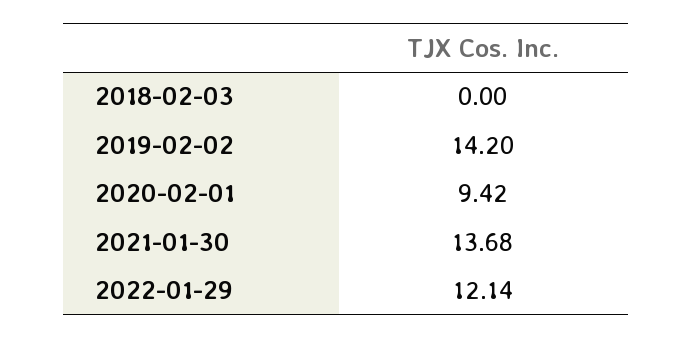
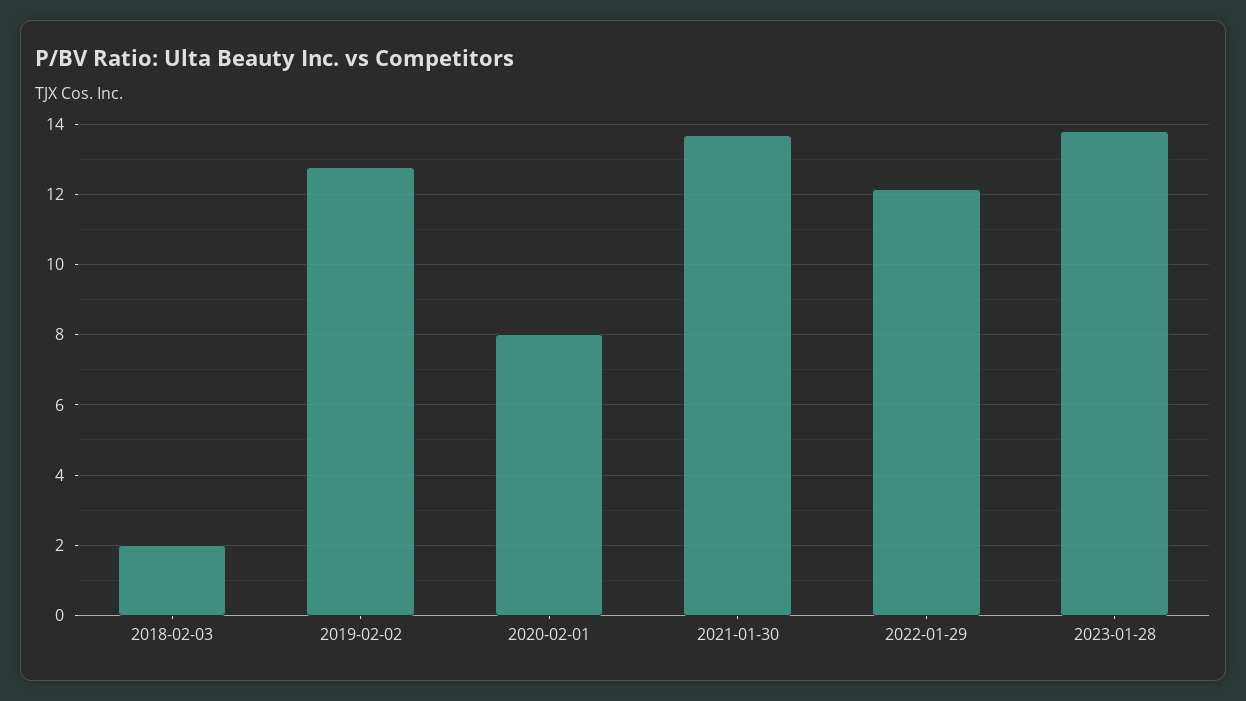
2018-02-03: 0 -> 2
2019-02-02: 14.2 -> 12.8
2020-02-01: 9.42 -> 8
2023-01-28: none -> 13.8

